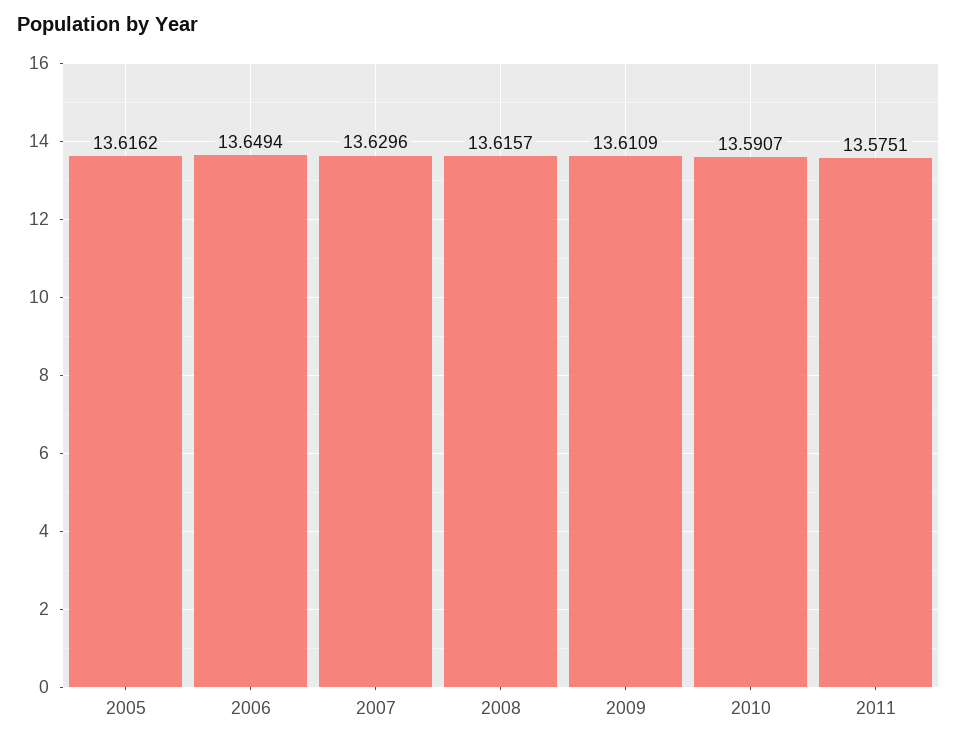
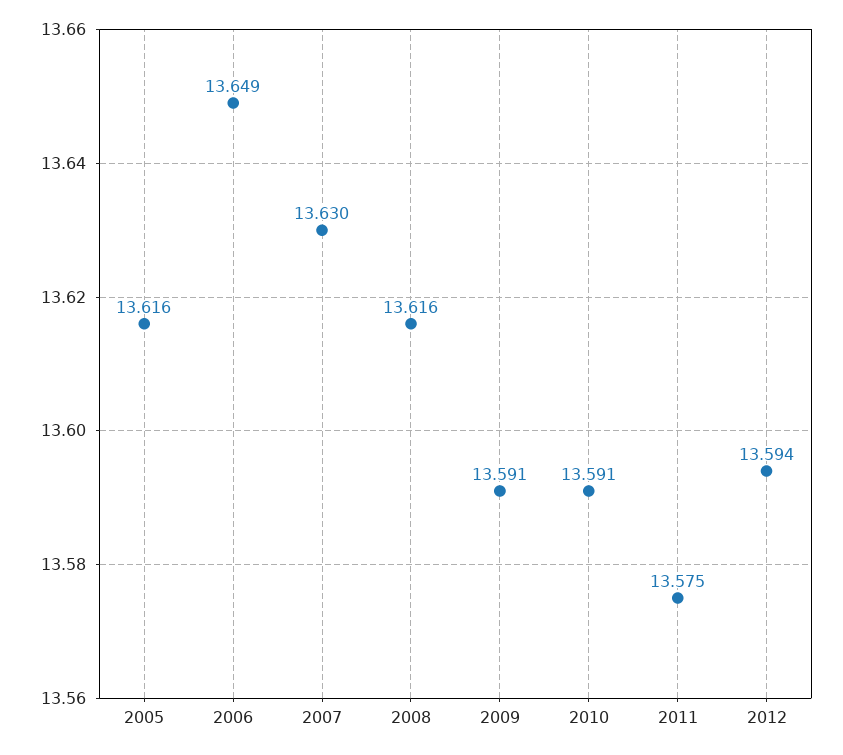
2009: 13.6109 -> 13.591
2012: none -> 13.594

